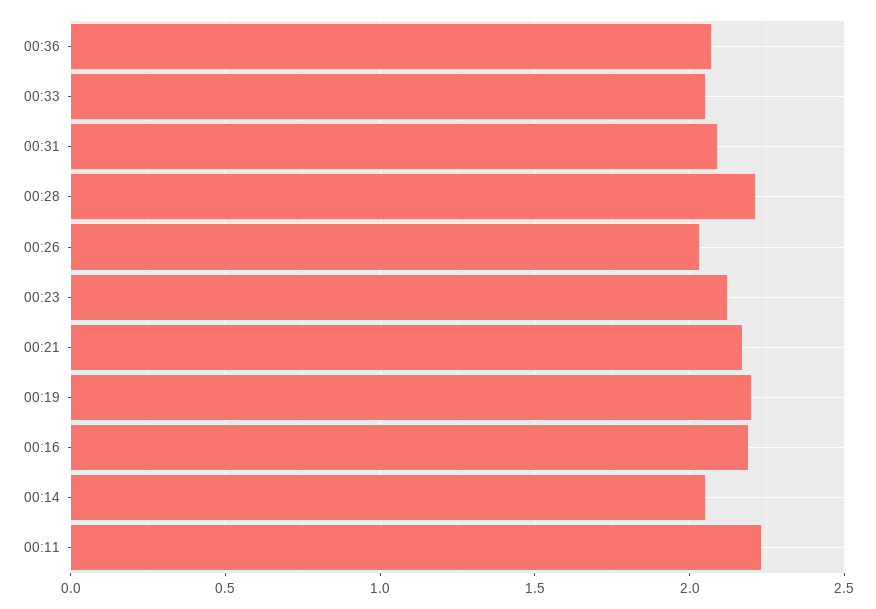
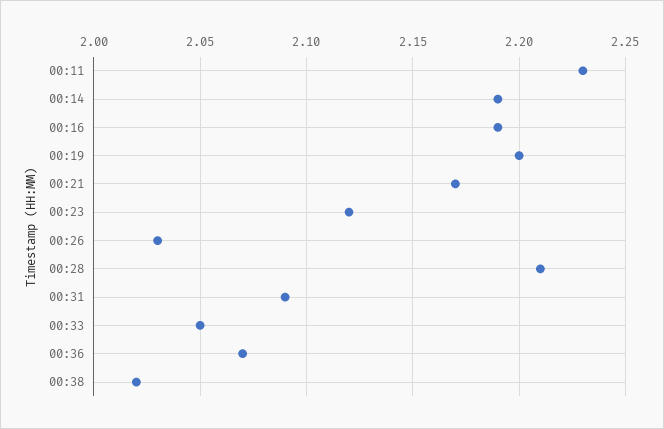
00:14: 2.05 -> 2.19
00:38: none -> 2.02

